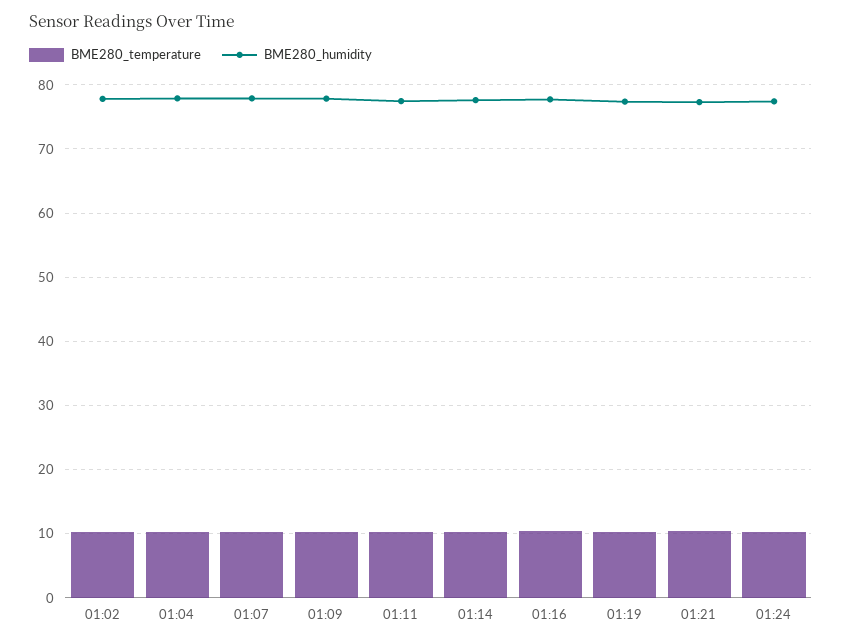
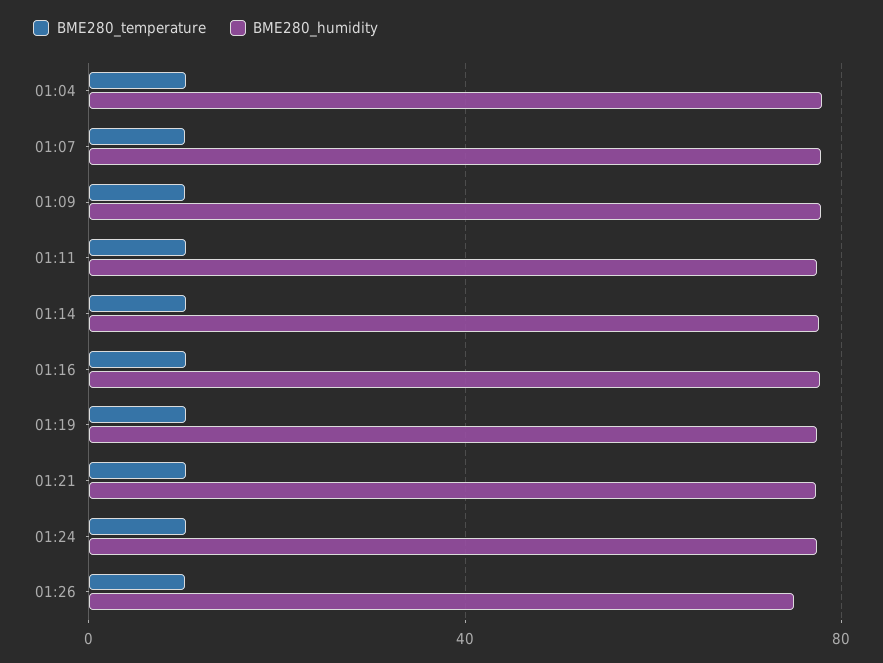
BME280_temperature, 01:02: 10 -> none
BME280_humidity, 01:02: 78 -> none
BME280_temperature, 01:26: none -> 10
BME280_humidity, 01:26: none -> 75

